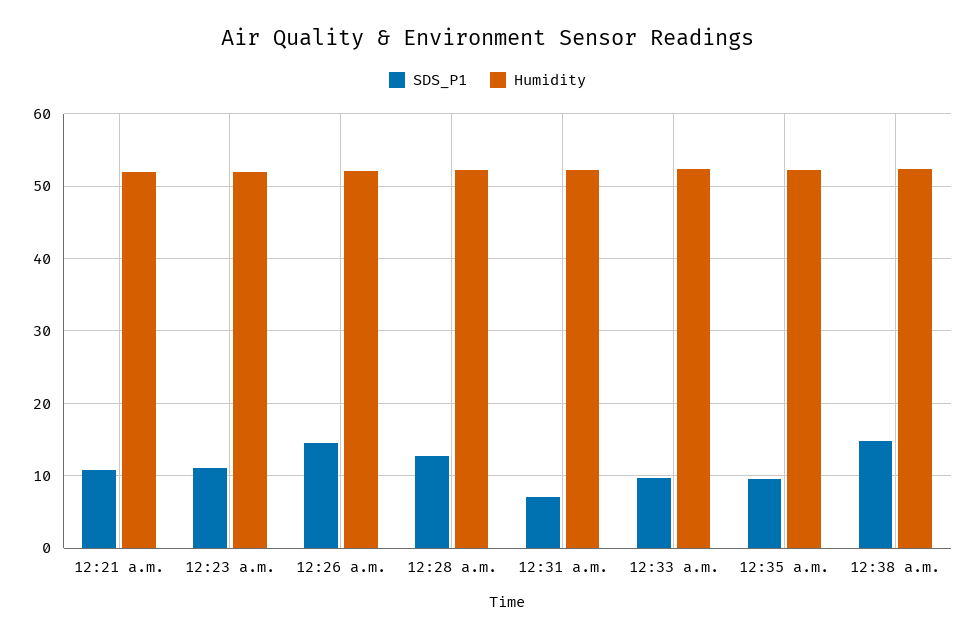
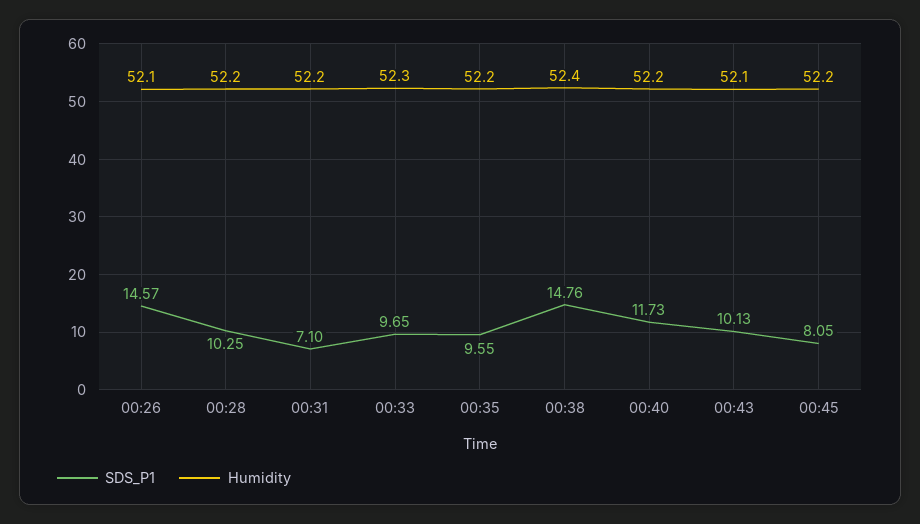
SDS_P1, 12:21 a.m.: 11 -> none
Humidity, 12:21 a.m.: 52 -> none
SDS_P1, 12:23 a.m.: 11 -> none
Humidity, 12:23 a.m.: 52 -> none
SDS_P1, 12:28 a.m.: 13 -> 10.25
SDS_P1, 00:40: none -> 11.73
Humidity, 00:40: none -> 52.2
SDS_P1, 00:43: none -> 10.13
Humidity, 00:43: none -> 52.1
SDS_P1, 00:45: none -> 8.05
Humidity, 00:45: none -> 52.2

